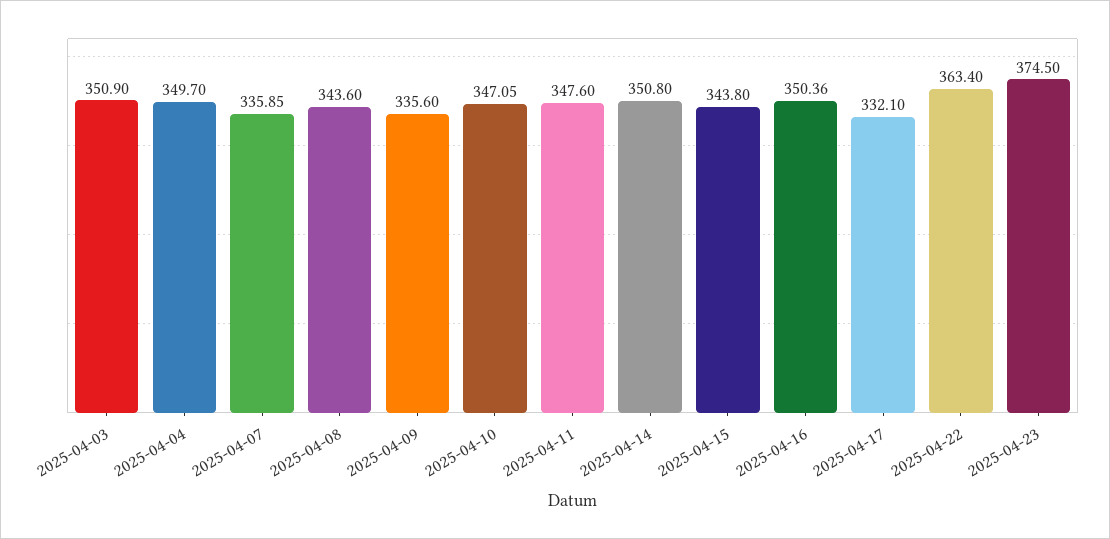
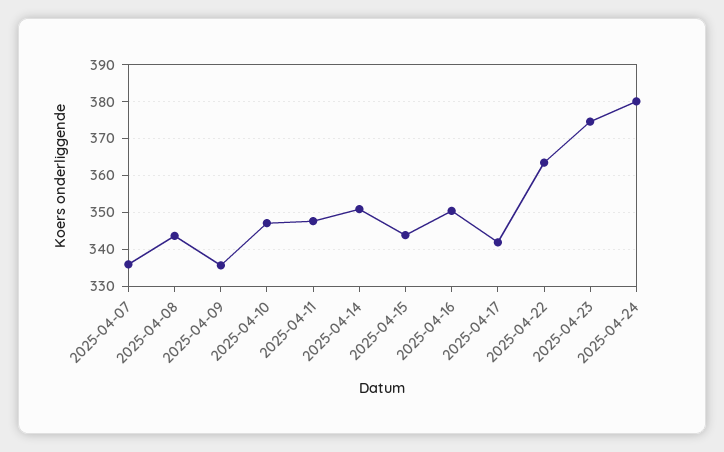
2025-04-03: 350.9 -> none
2025-04-04: 349.7 -> none
2025-04-17: 332.1 -> 342
2025-04-24: none -> 380

